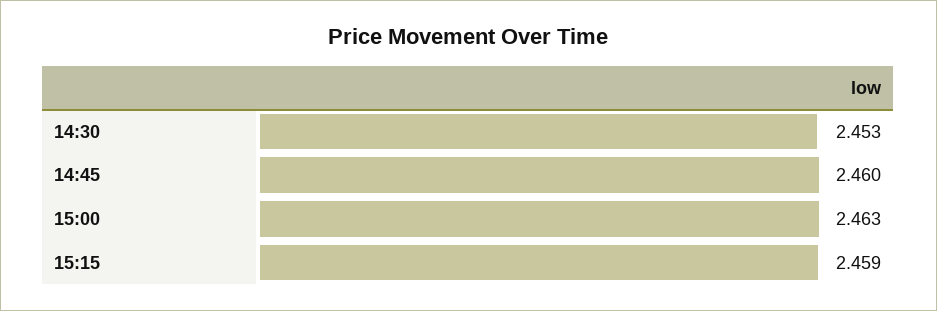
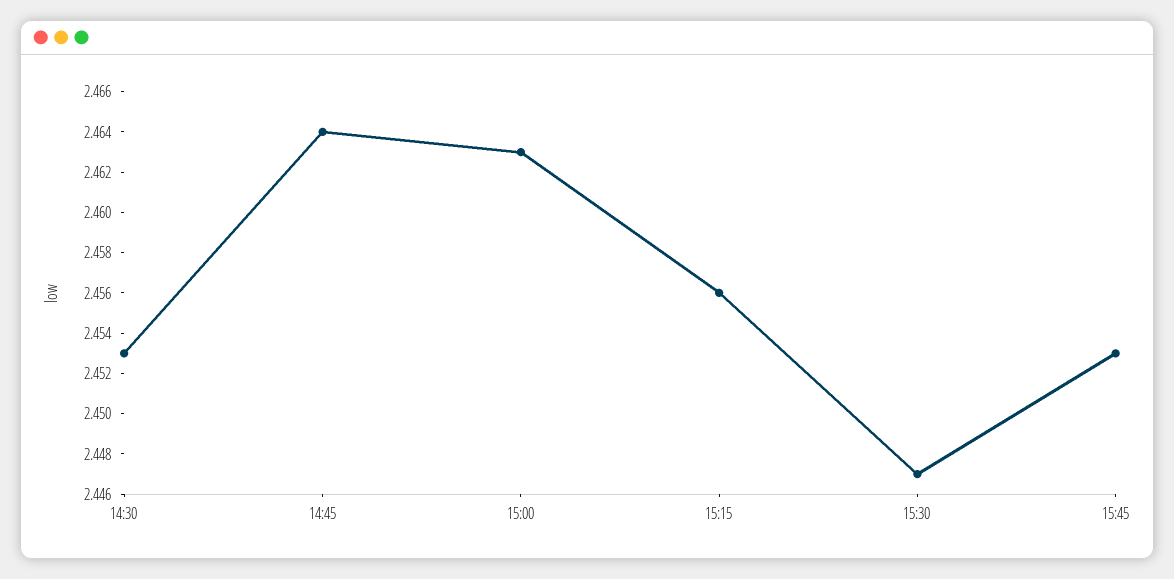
14:45: 2.46 -> 2.464
15:15: 2.459 -> 2.456
15:30: none -> 2.447
15:45: none -> 2.453

